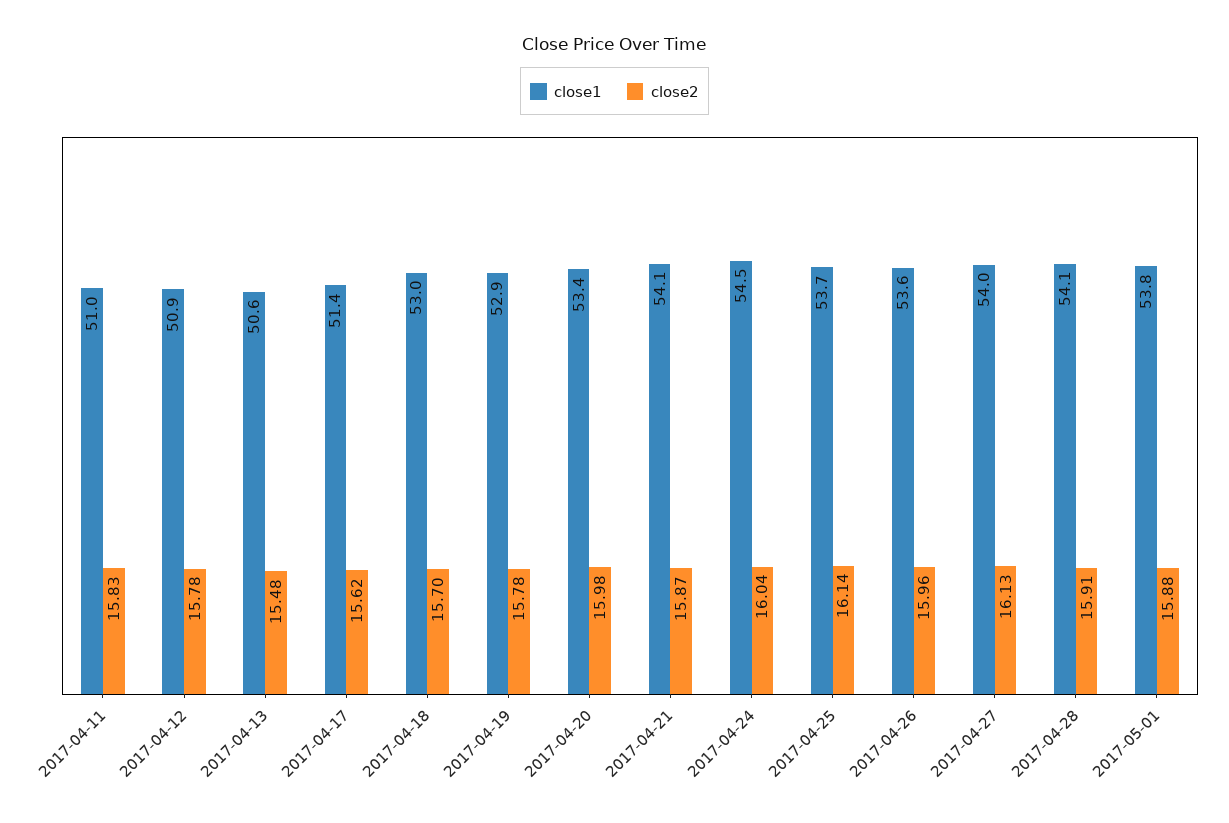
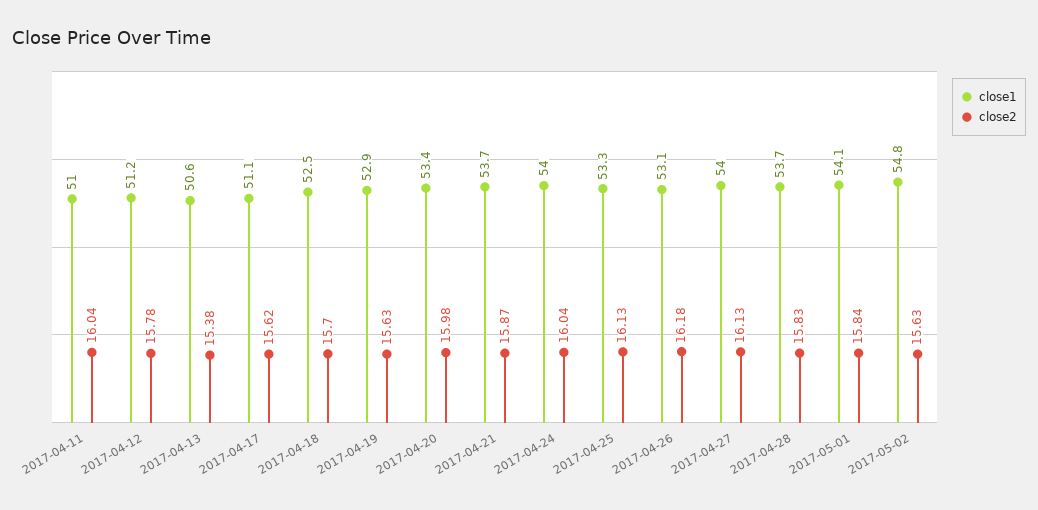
close2, 2017-04-11: 15.83 -> 16.04
close1, 2017-04-12: 50.9 -> 51.2
close2, 2017-04-13: 15.48 -> 15.38
close1, 2017-04-17: 51.4 -> 51.1
close1, 2017-04-18: 53 -> 52.5
close2, 2017-04-19: 15.78 -> 15.63
close1, 2017-04-21: 54.1 -> 53.7
close1, 2017-04-24: 54.5 -> 54
close1, 2017-04-25: 53.7 -> 53.3
close2, 2017-04-25: 16.14 -> 16.13
close1, 2017-04-26: 53.6 -> 53.1
close2, 2017-04-26: 15.96 -> 16.18
close1, 2017-04-28: 54.1 -> 53.7
close2, 2017-04-28: 15.91 -> 15.83
close1, 2017-05-01: 53.8 -> 54.1
close2, 2017-05-01: 15.88 -> 15.84
close1, 2017-05-02: none -> 54.8
close2, 2017-05-02: none -> 15.63

